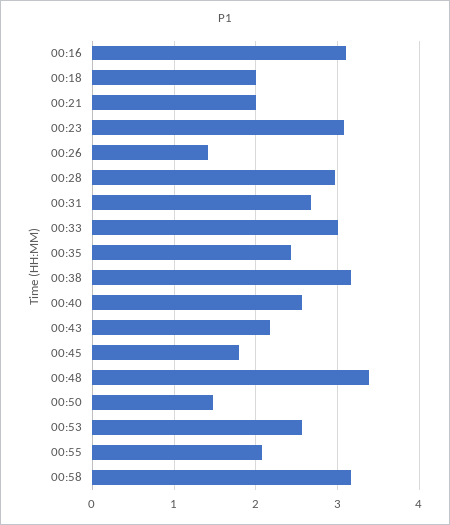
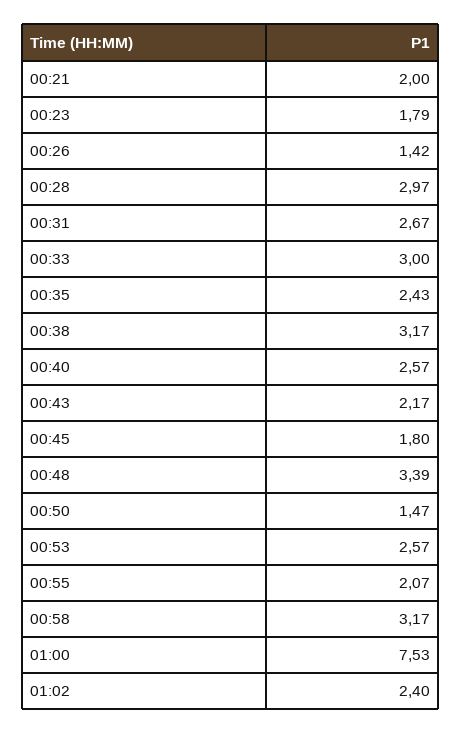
00:16: 3.1 -> none
00:18: 2 -> none
00:23: 3.1 -> 1.79
01:00: none -> 7.53
01:02: none -> 2.4

